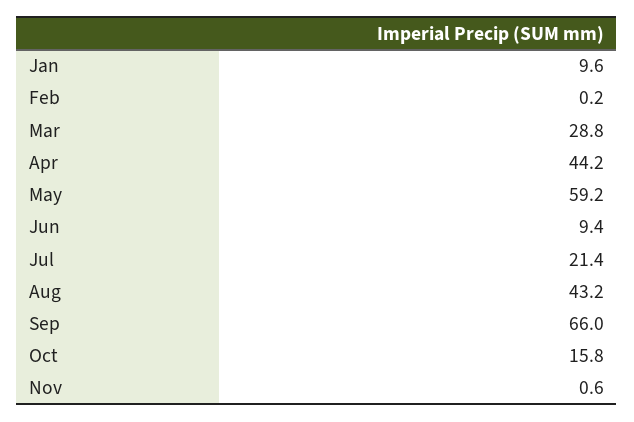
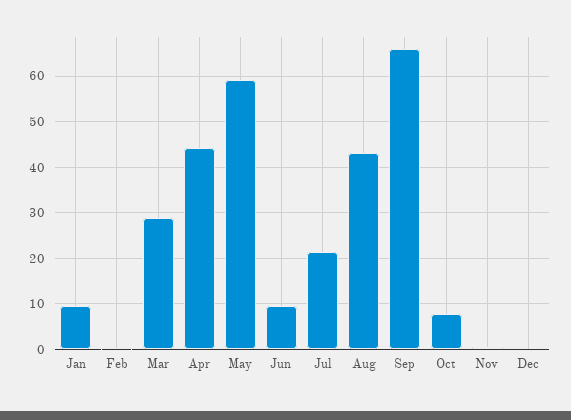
Oct: 15.8 -> 8
Dec: none -> 0

